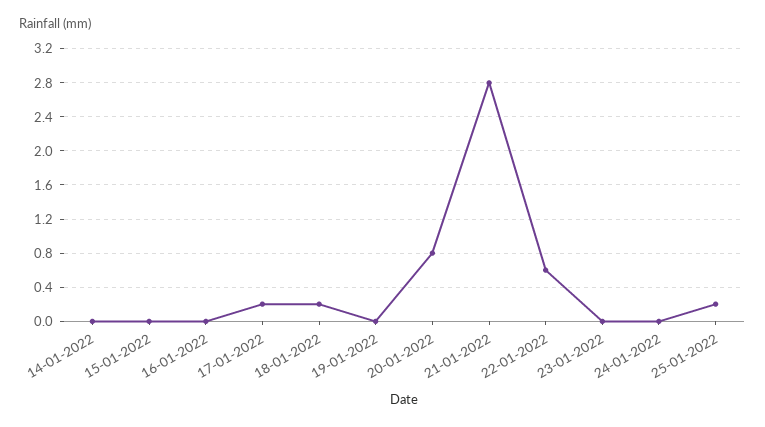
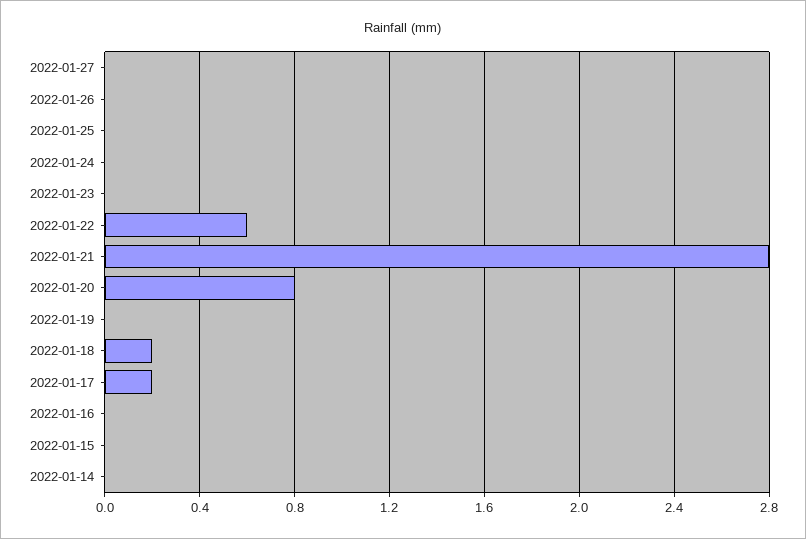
25-01-2022: 0.2 -> 0
2022-01-27: none -> 0
2022-01-26: none -> 0

